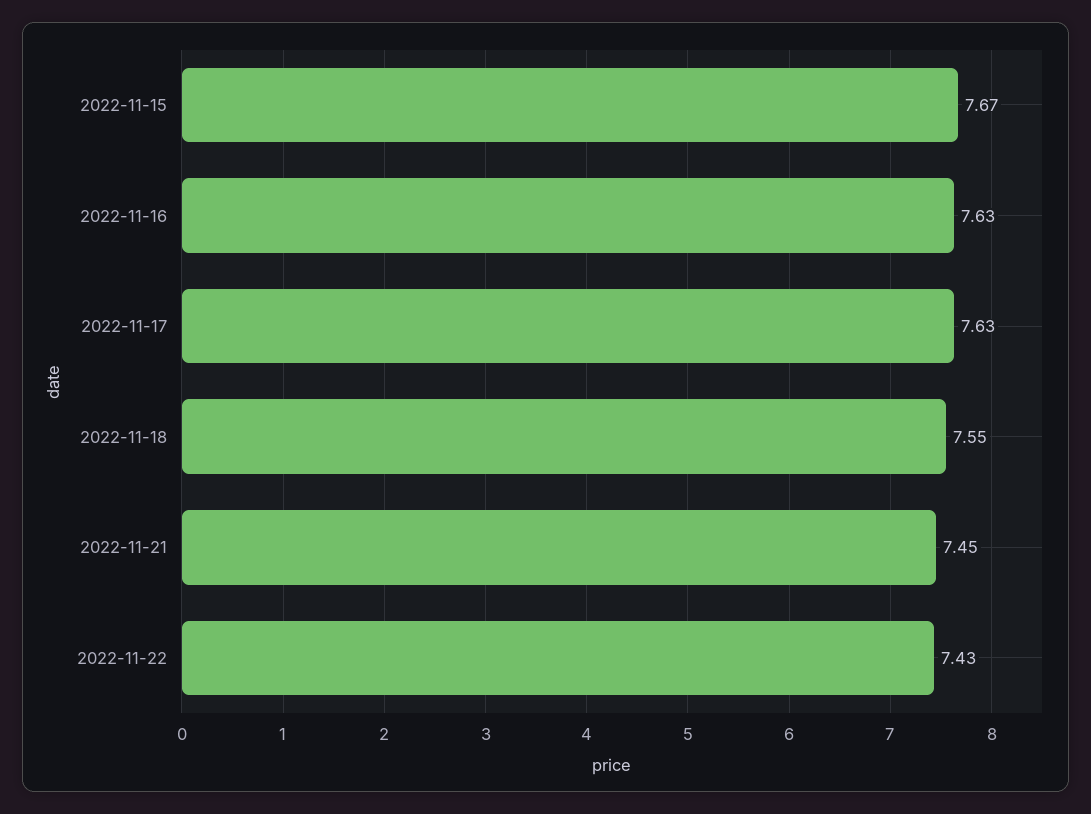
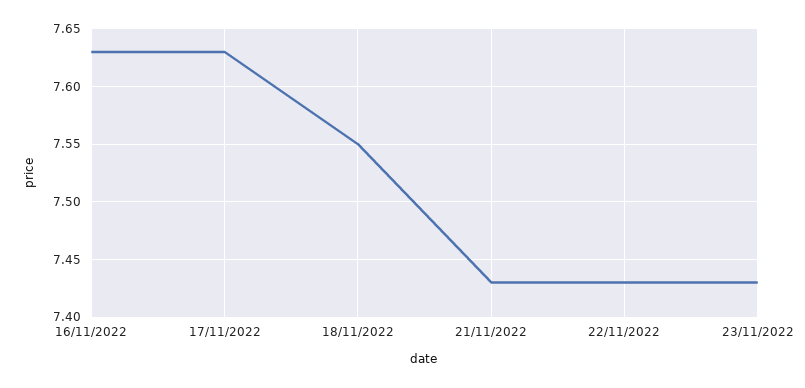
2022-11-15: 7.67 -> none
2022-11-21: 7.45 -> 7.43
23/11/2022: none -> 7.43

